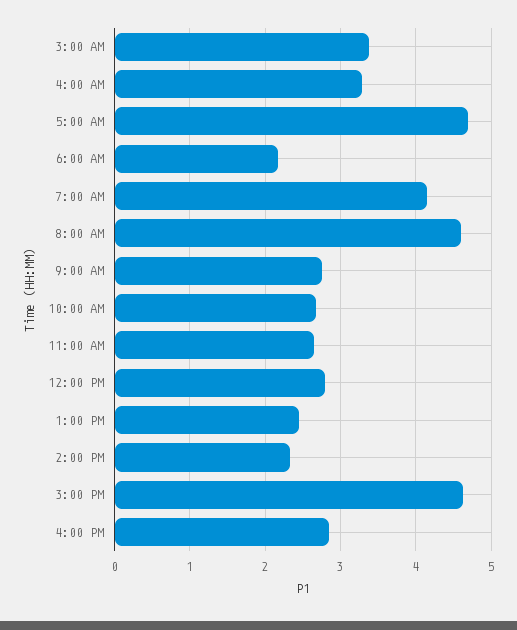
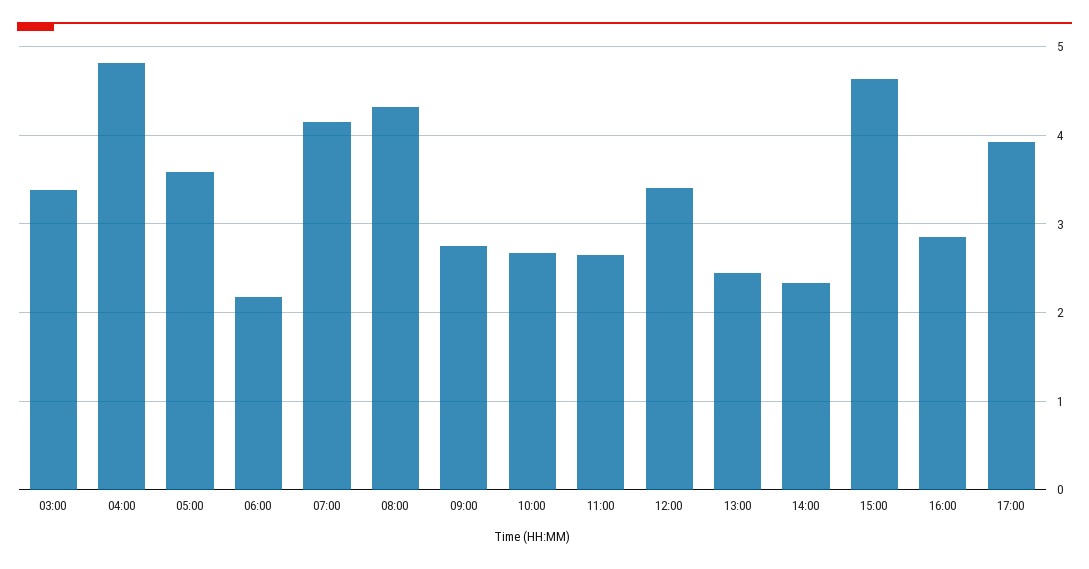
4:00 AM: 3.3 -> 4.8
5:00 AM: 4.7 -> 3.6
8:00 AM: 4.6 -> 4.3
12:00 PM: 2.8 -> 3.4
17:00: none -> 3.9

